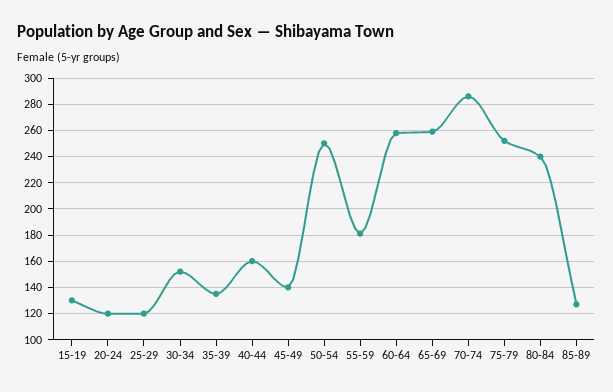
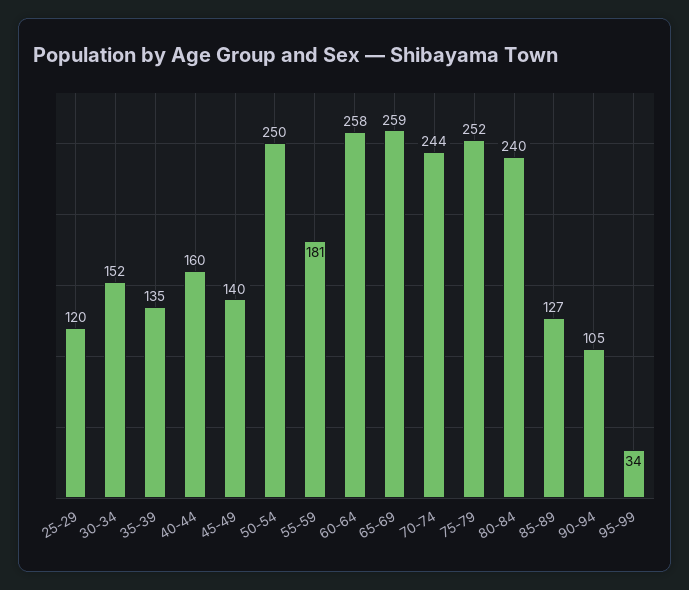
15-19: 130 -> none
20-24: 120 -> none
70-74: 285 -> 244
90-94: none -> 105
95-99: none -> 34

